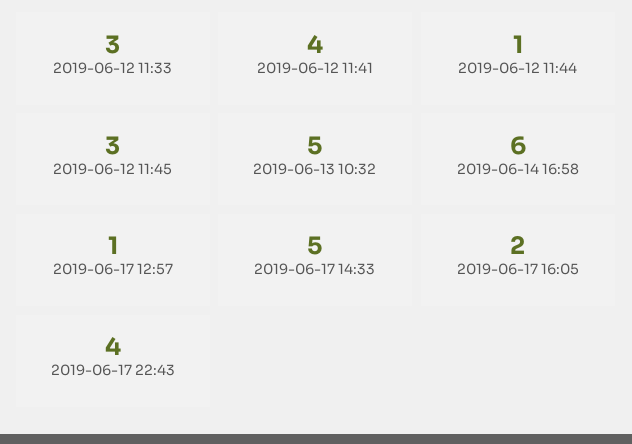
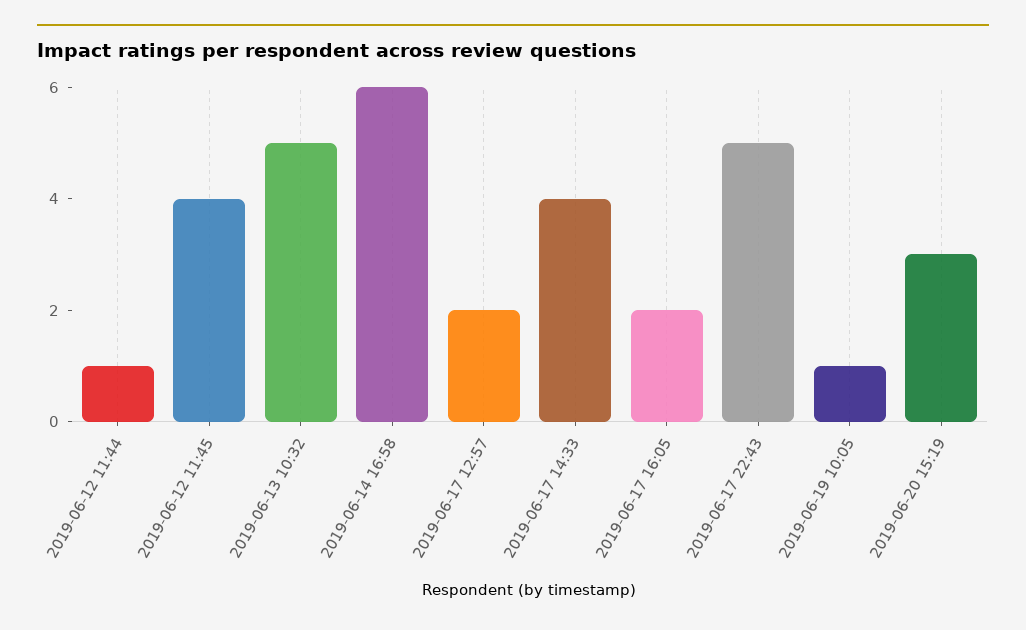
2019-06-12 11:33: 3 -> none
2019-06-12 11:41: 4 -> none
2019-06-12 11:45: 3 -> 4
2019-06-17 12:57: 1 -> 2
2019-06-17 14:33: 5 -> 4
2019-06-17 22:43: 4 -> 5
2019-06-19 10:05: none -> 1
2019-06-20 15:19: none -> 3

